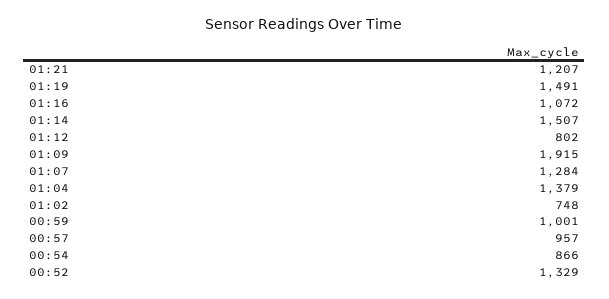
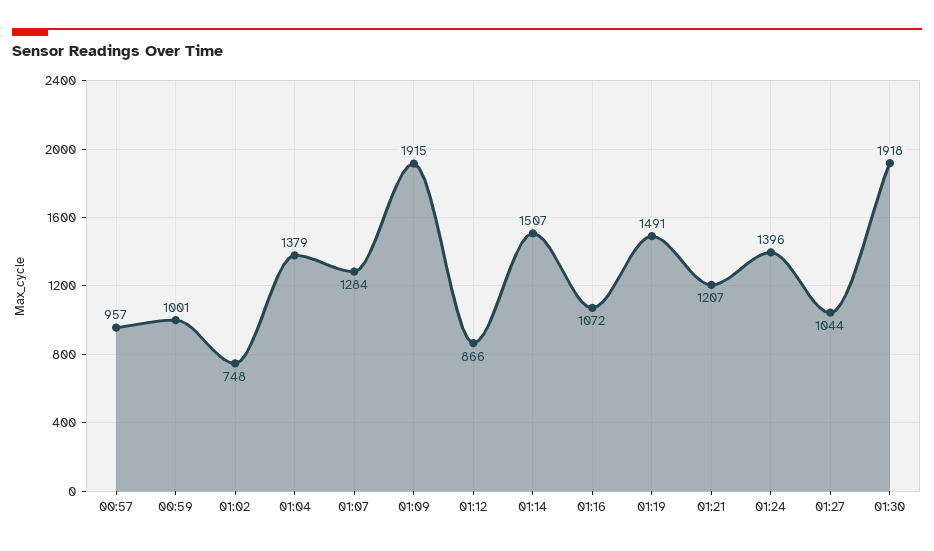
01:12: 802 -> 866
00:54: 866 -> none
00:52: 1329 -> none
01:24: none -> 1396
01:27: none -> 1044
01:30: none -> 1918

